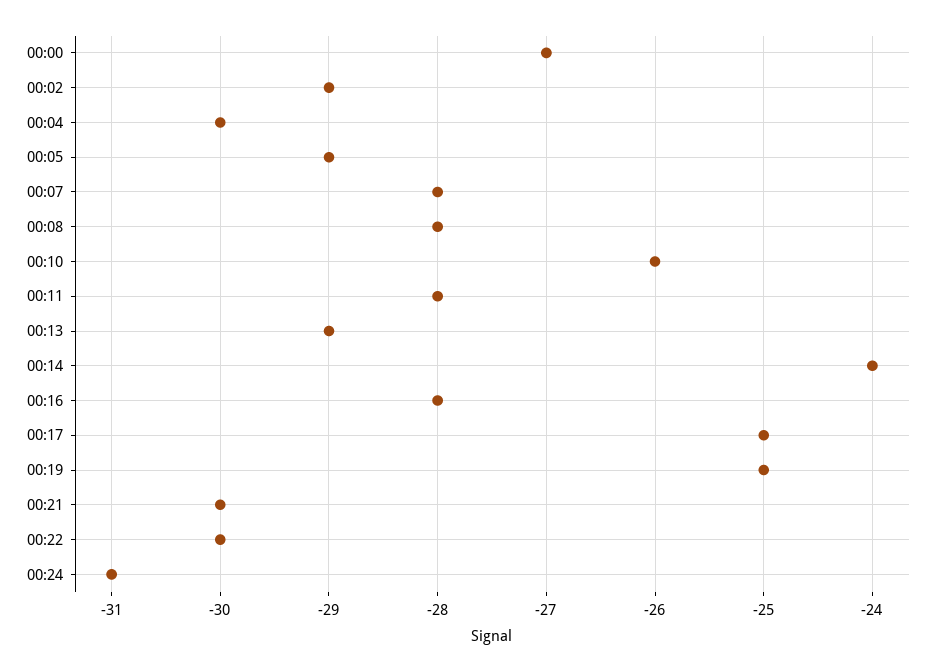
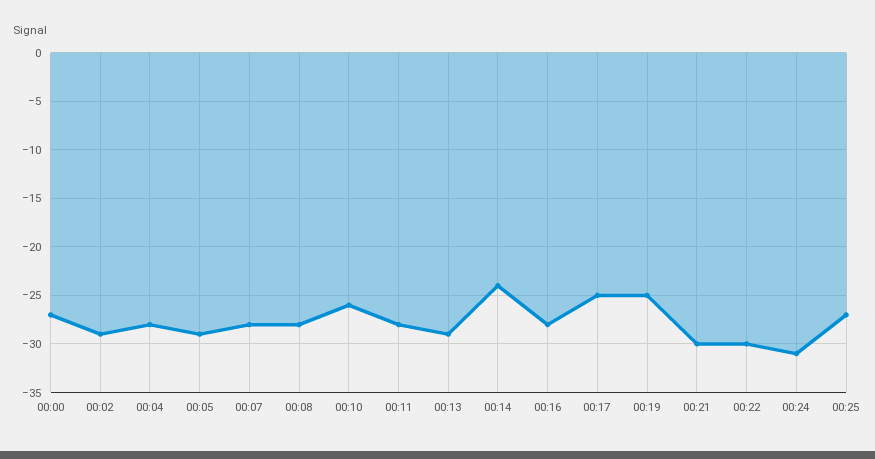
00:04: -30 -> -28
00:25: none -> -27

